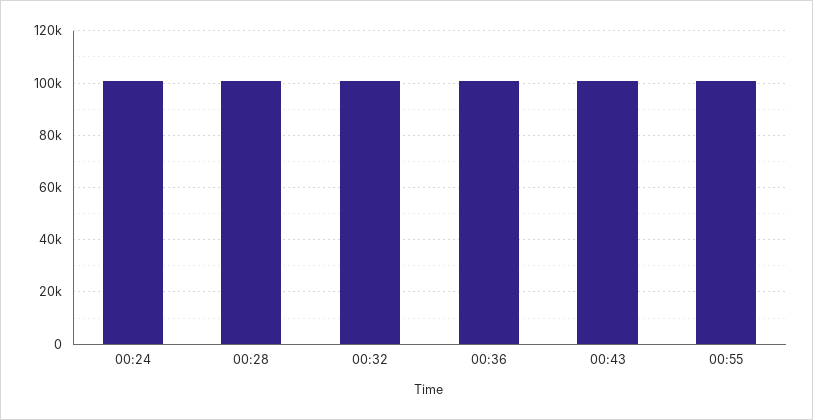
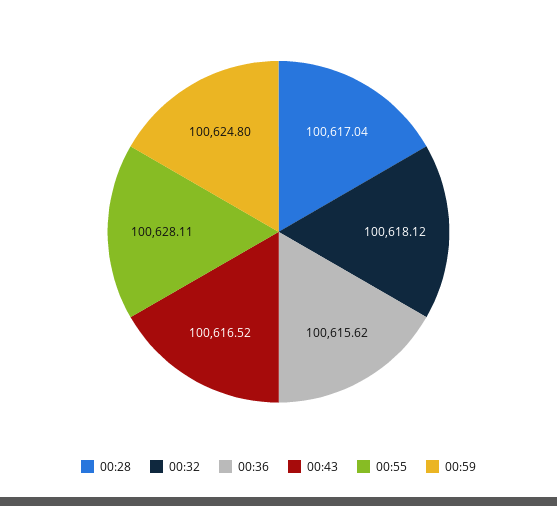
00:24: 100000 -> none
00:59: none -> 100624.8

